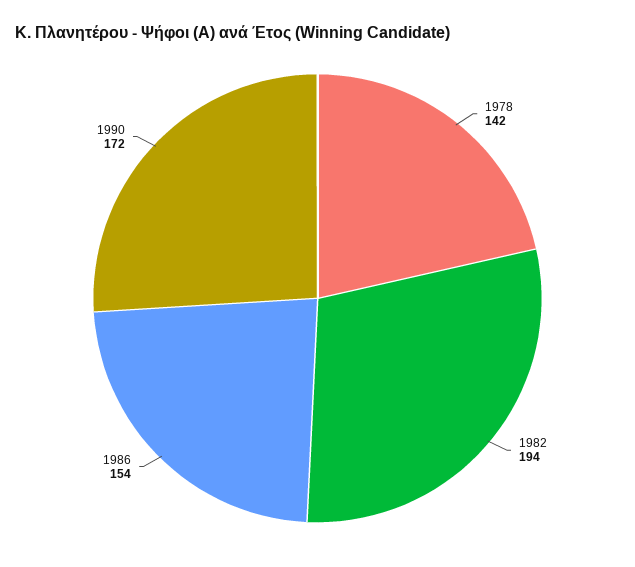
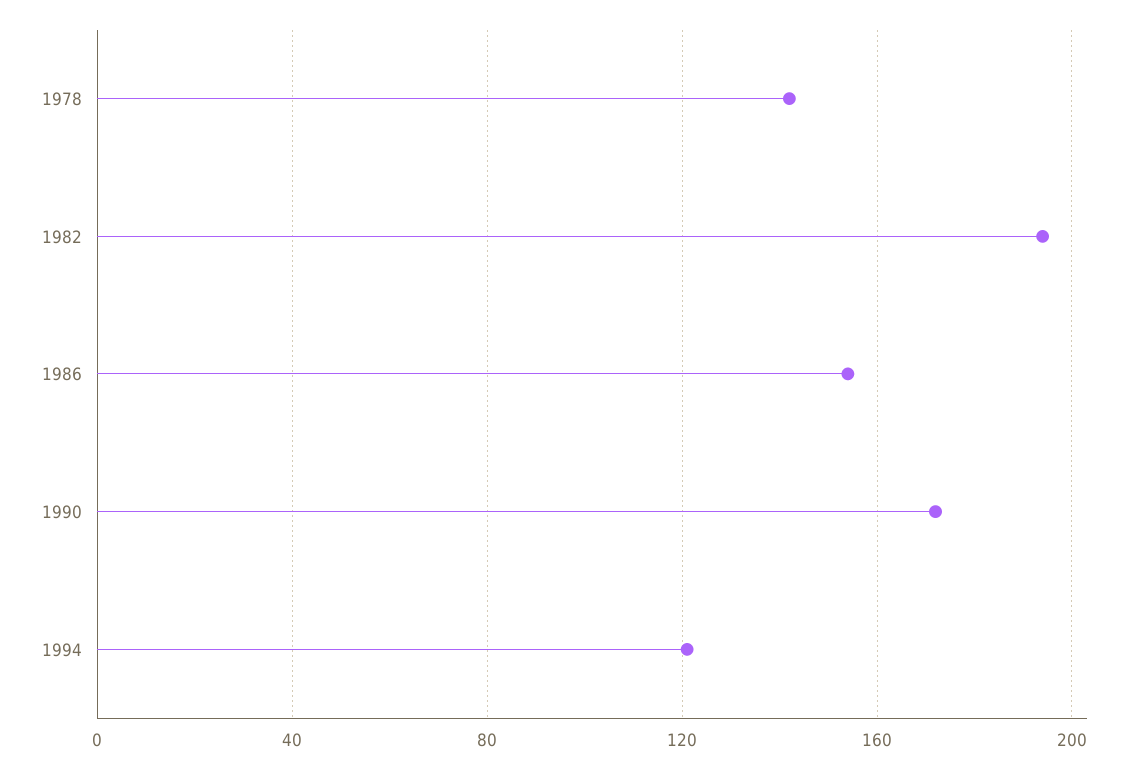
1994: none -> 120

